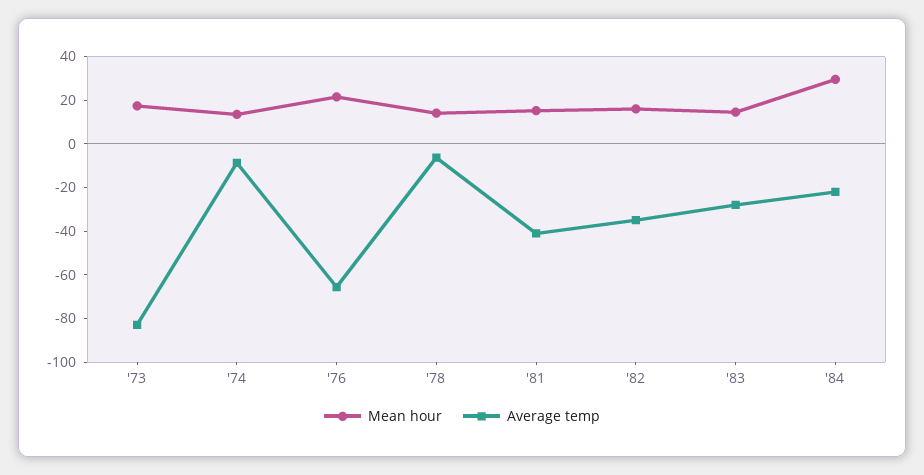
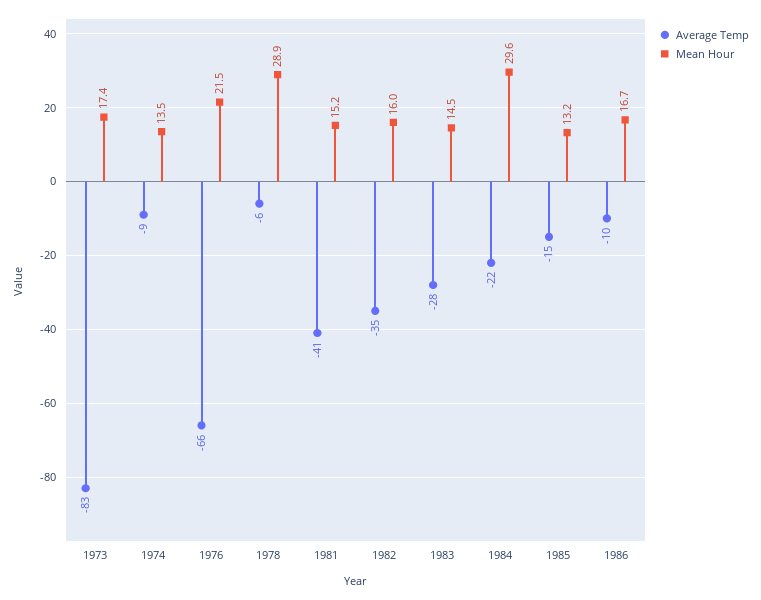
Mean hour, '78: 15 -> 28.9
Average temp, 1985: none -> -15
Mean hour, 1985: none -> 13.2
Average temp, 1986: none -> -10
Mean hour, 1986: none -> 16.7

